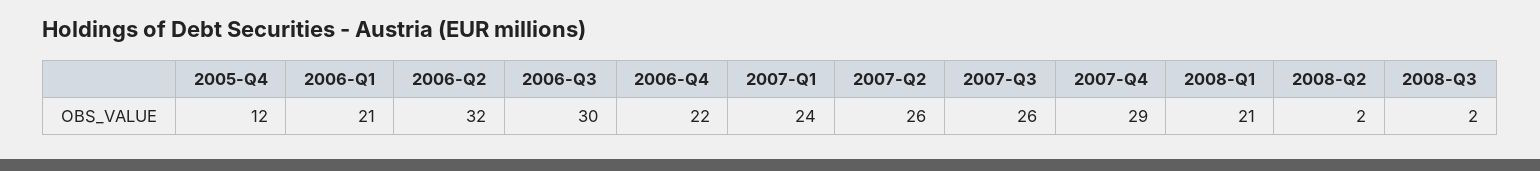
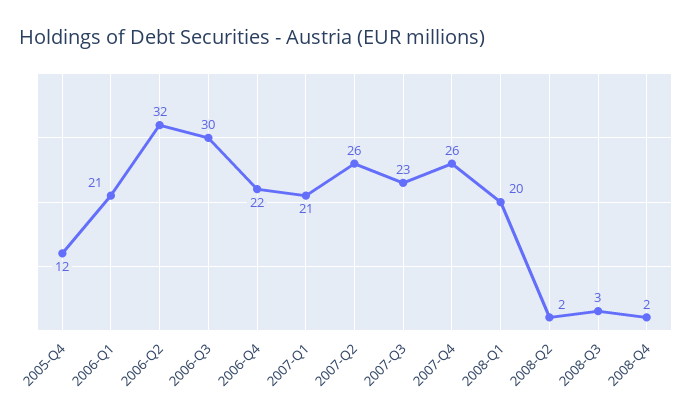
2007-Q1: 24 -> 21
2007-Q3: 26 -> 23
2007-Q4: 29 -> 26
2008-Q1: 21 -> 20
2008-Q3: 2 -> 3
2008-Q4: none -> 2

